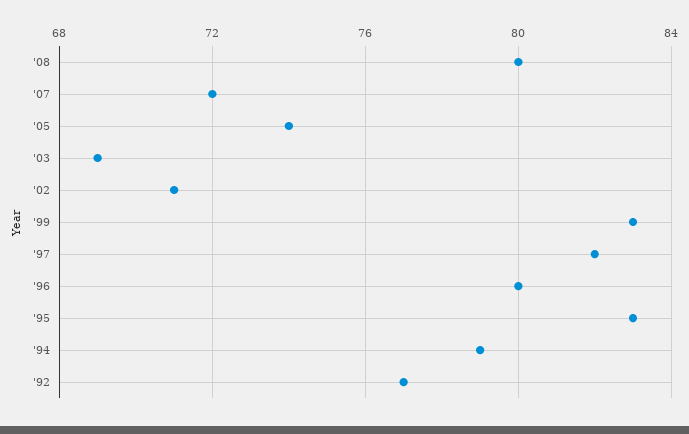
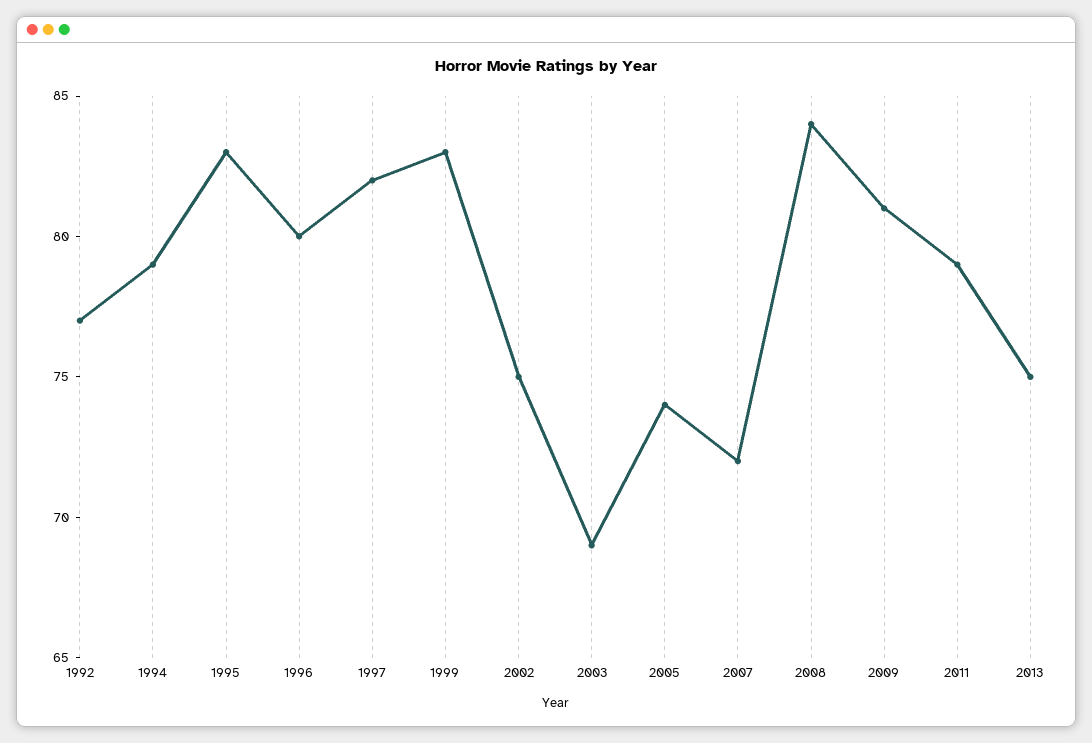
'08: 80 -> 84
'02: 71 -> 75
2009: none -> 81
2011: none -> 79
2013: none -> 75

